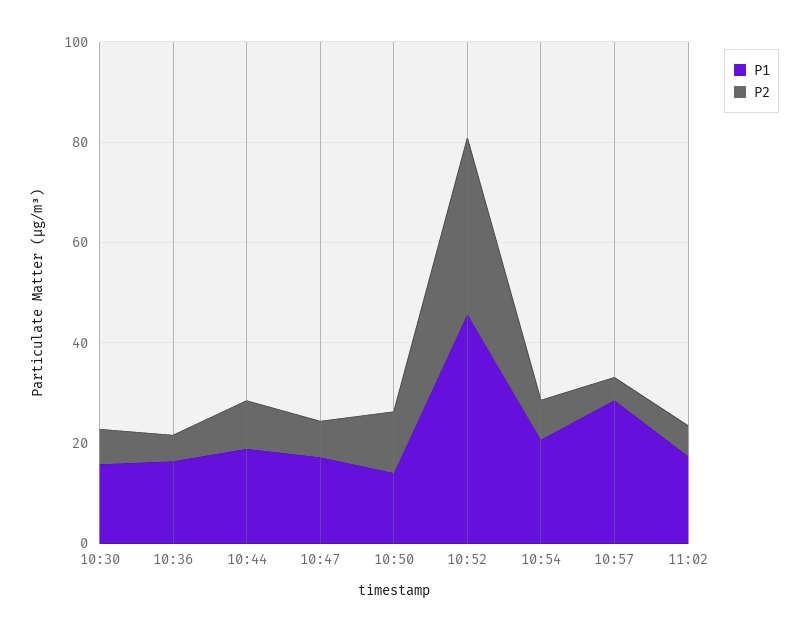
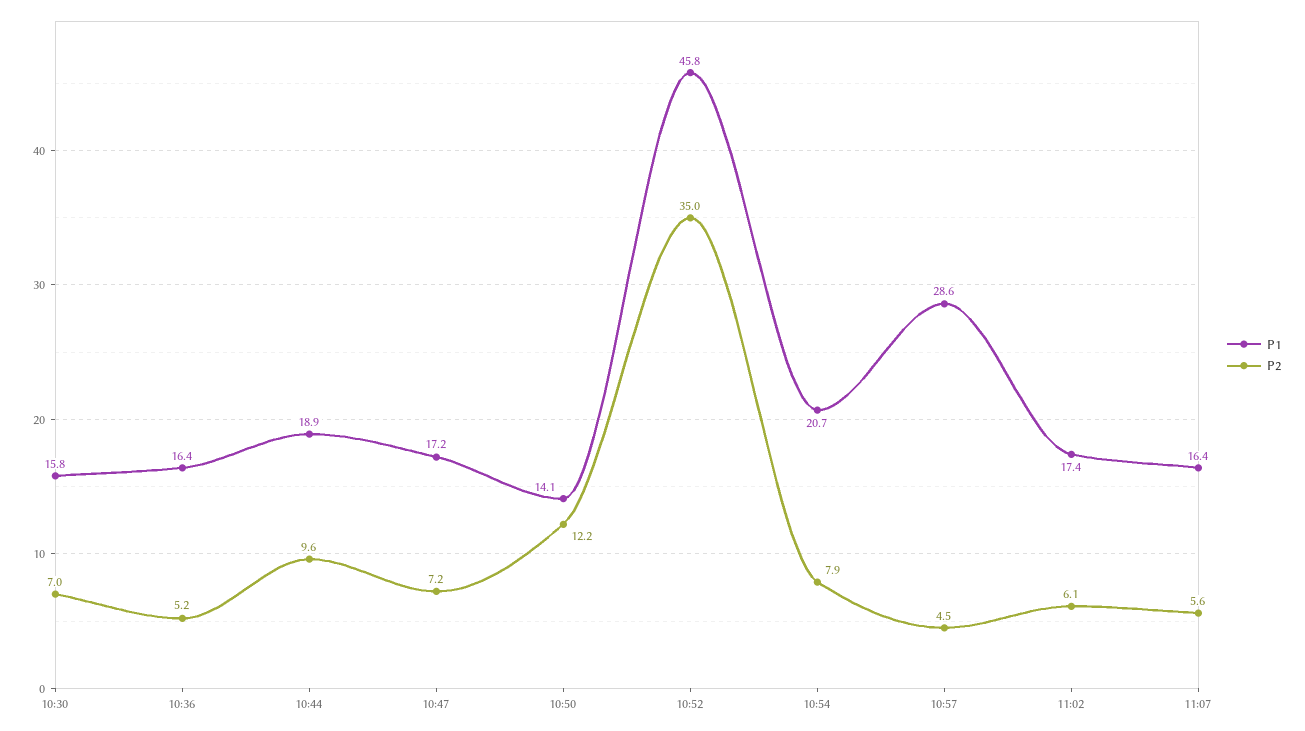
P1, 11:07: none -> 16.4
P2, 11:07: none -> 5.6

